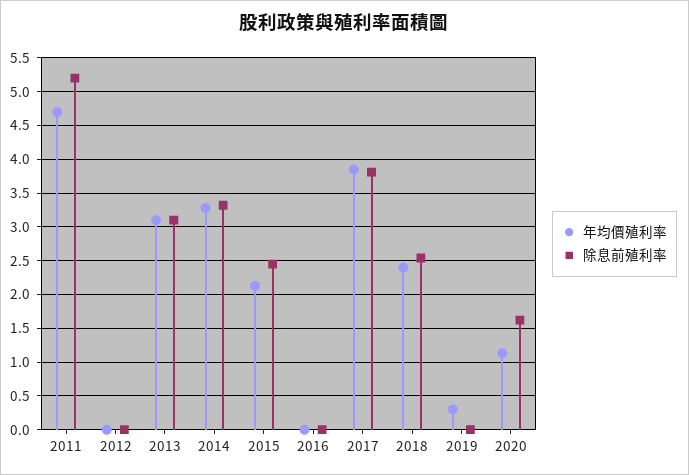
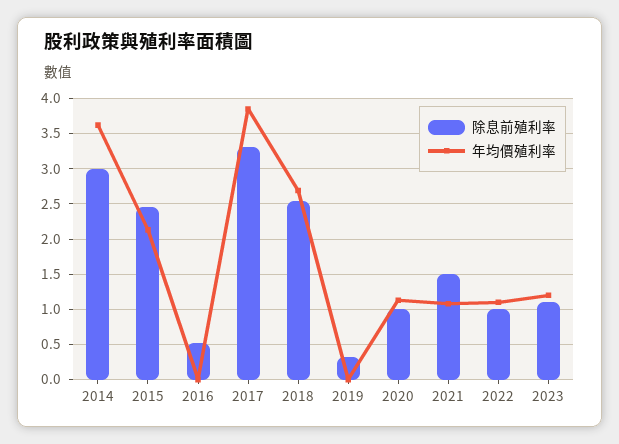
年均價殖利率, 2011: 4.7 -> none
除息前殖利率, 2011: 5.2 -> none
年均價殖利率, 2012: 0 -> none
除息前殖利率, 2012: 0 -> none
年均價殖利率, 2013: 3.1 -> none
除息前殖利率, 2013: 3.1 -> none
年均價殖利率, 2014: 3.3 -> 3.6
除息前殖利率, 2014: 3.3 -> 3
除息前殖利率, 2016: 0 -> 0.5
除息前殖利率, 2017: 3.8 -> 3.3
年均價殖利率, 2018: 2.4 -> 2.7
年均價殖利率, 2019: 0.3 -> 0
除息前殖利率, 2019: 0 -> 0.3
除息前殖利率, 2020: 1.6 -> 1
除息前殖利率, 2021: none -> 1.5
年均價殖利率, 2021: none -> 1.1
除息前殖利率, 2022: none -> 1
年均價殖利率, 2022: none -> 1.1
除息前殖利率, 2023: none -> 1.1
年均價殖利率, 2023: none -> 1.2

